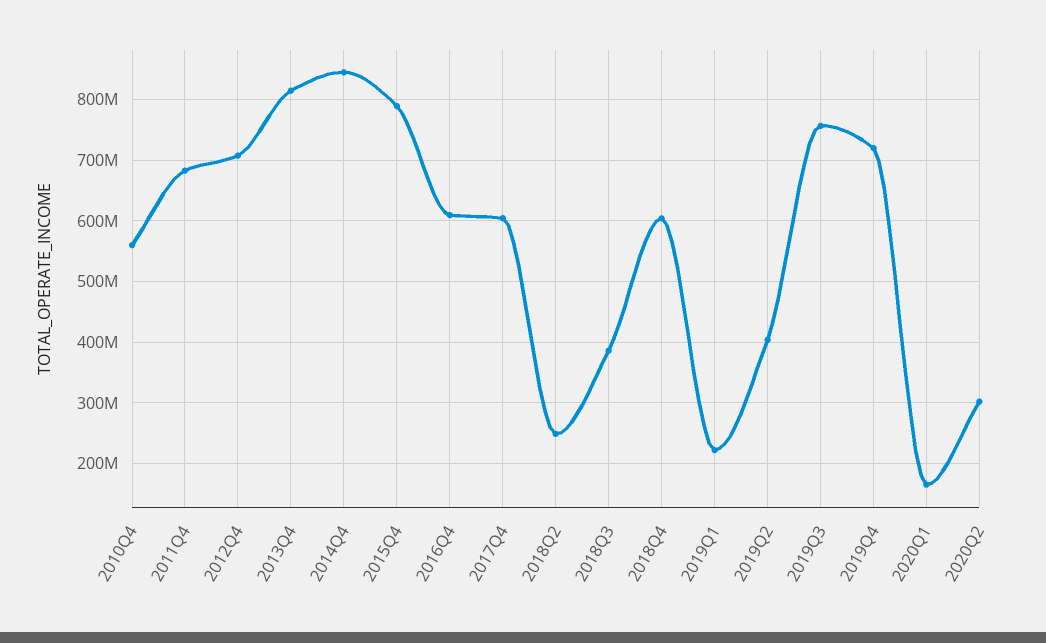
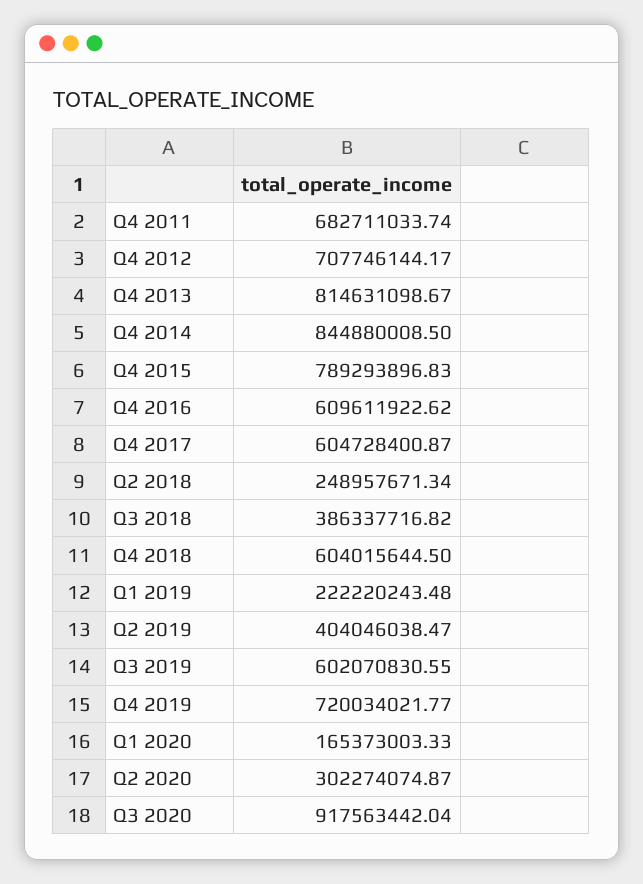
2010Q4: 560000000 -> none
2019Q3: 760000000 -> 602070830.55
Q3 2020: none -> 917563442.04

